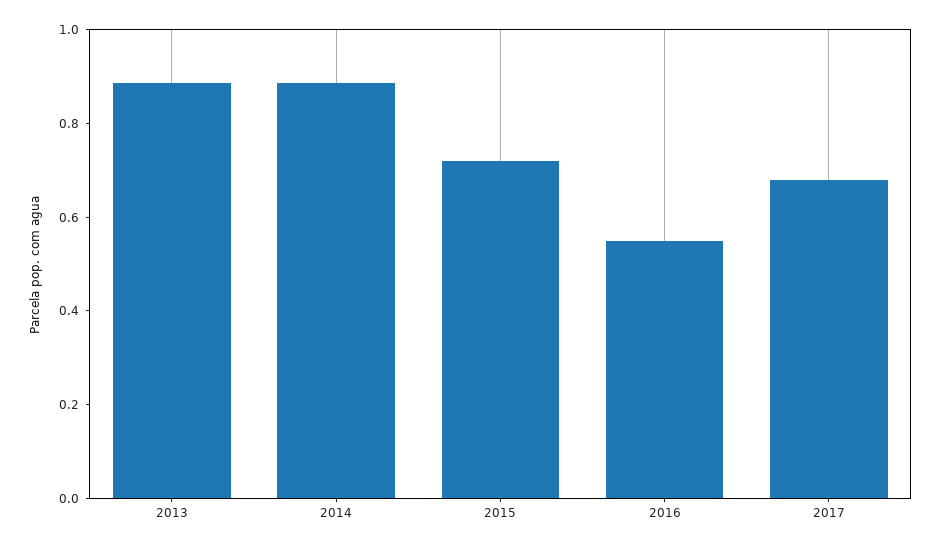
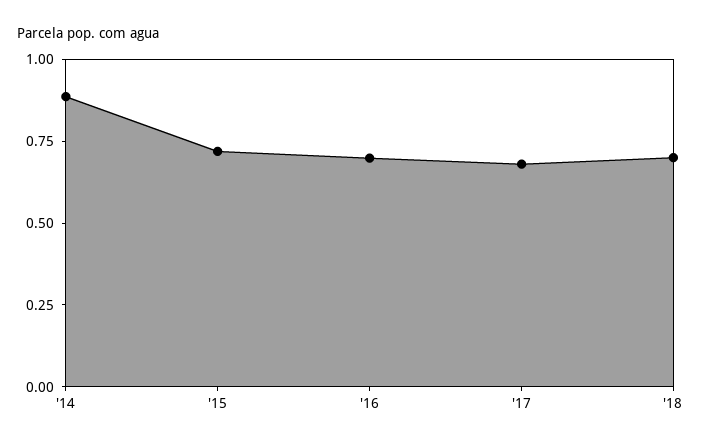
2013: 0.9 -> none
2016: 0.55 -> 0.7
'18: none -> 0.7

